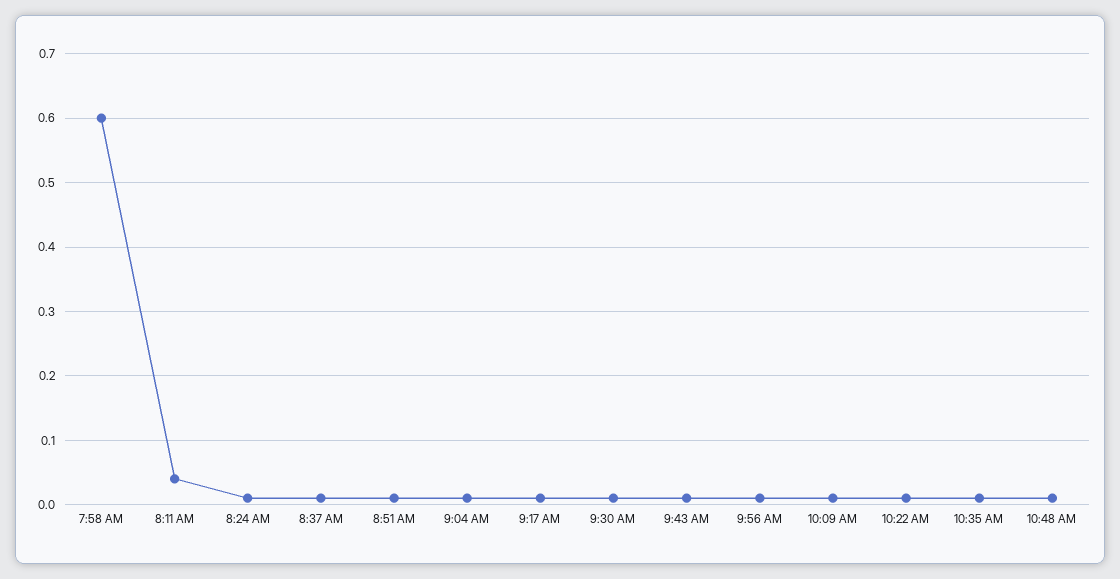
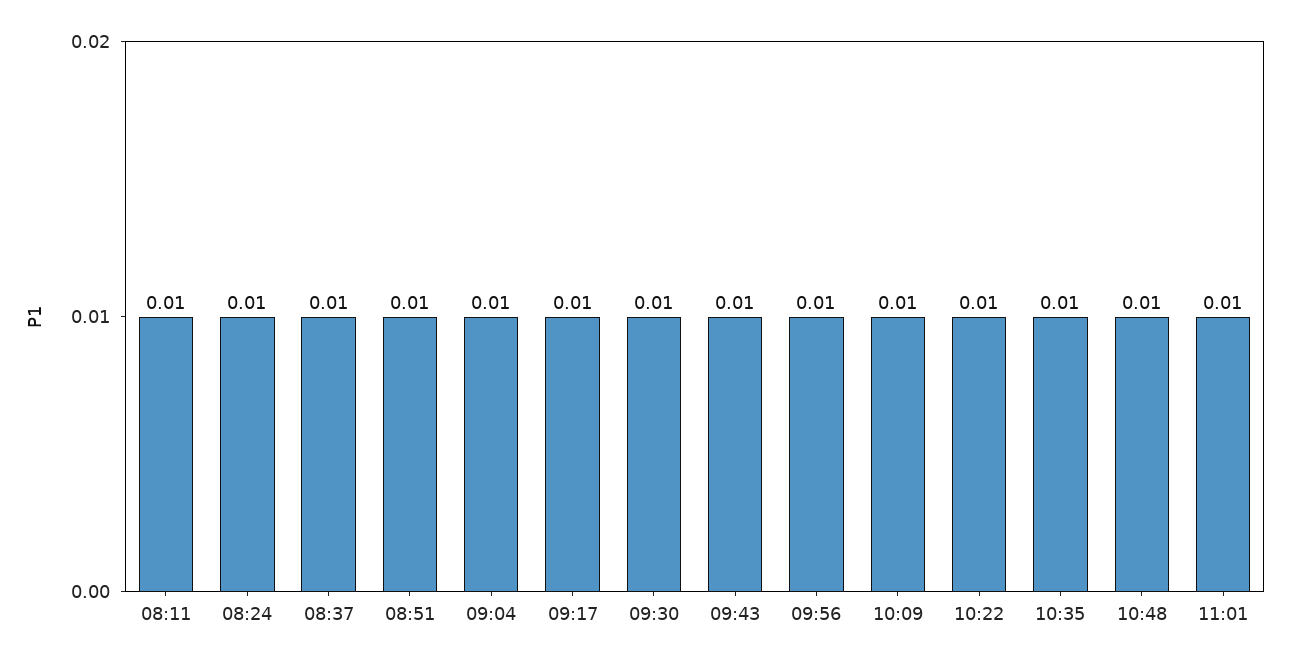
7:58 AM: 0.6 -> none
8:11 AM: 0.04 -> 0.01
11:01: none -> 0.01

